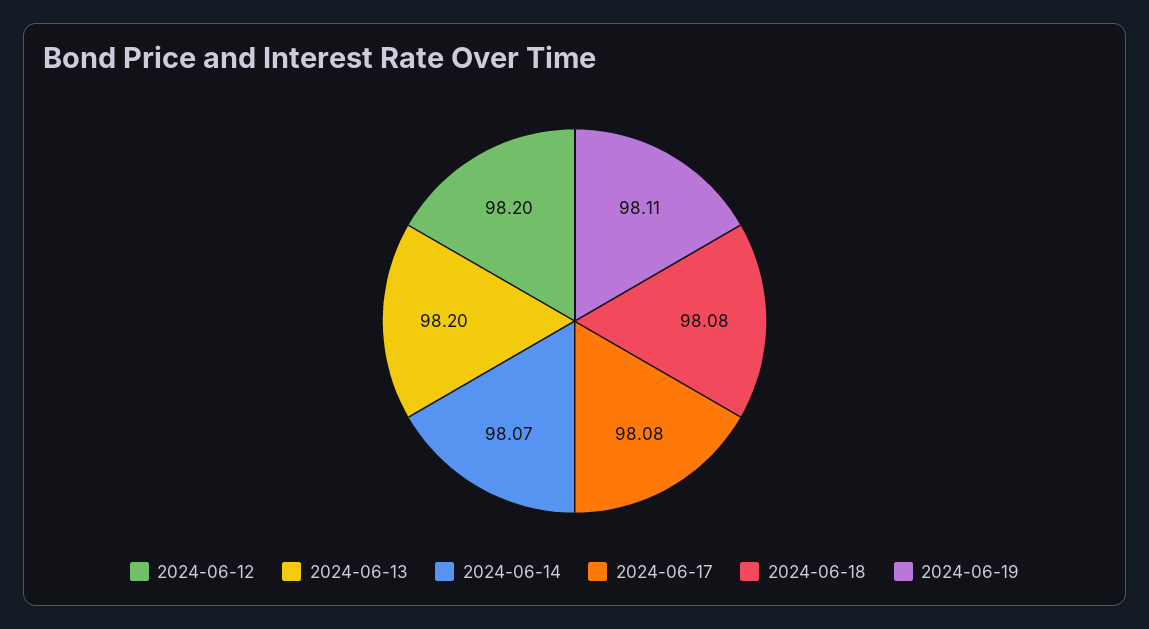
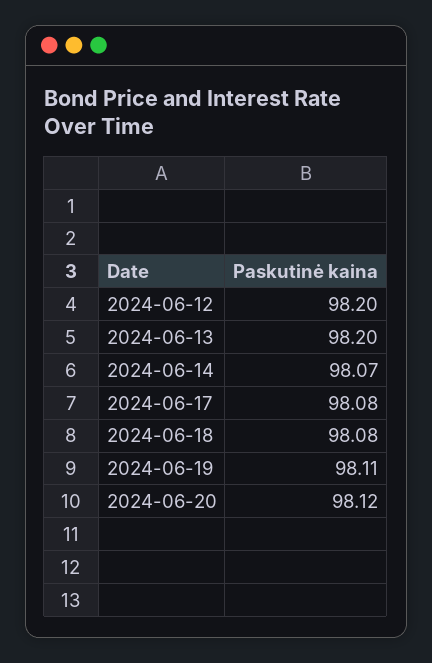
2024-06-20: none -> 98.12

